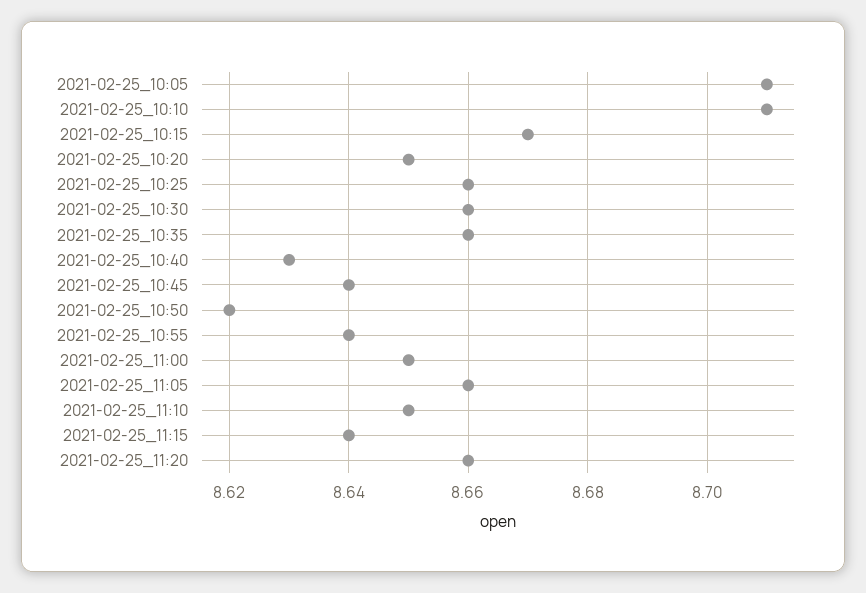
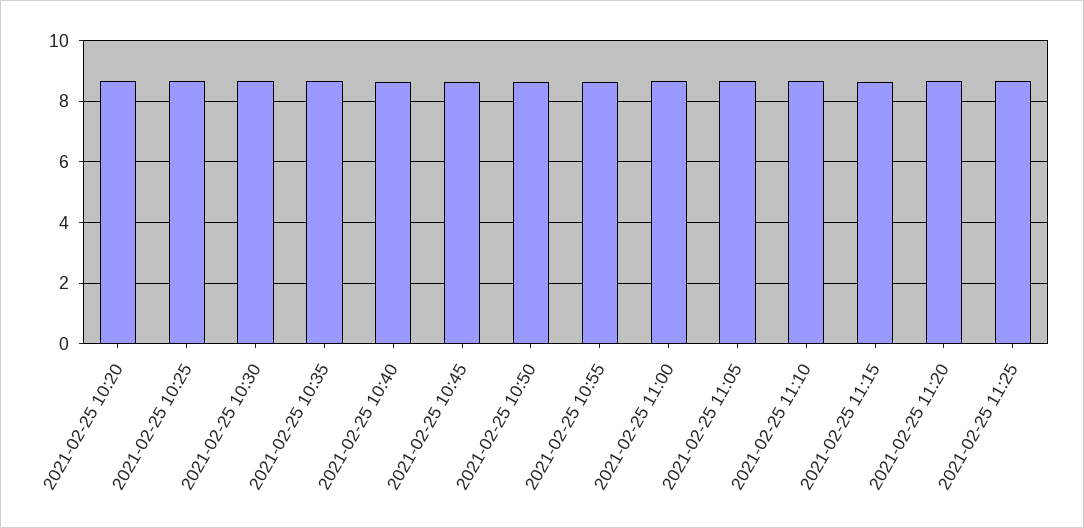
2021-02-25_10:05: 8.71 -> none
2021-02-25_10:10: 8.71 -> none
2021-02-25_10:15: 8.67 -> none
2021-02-25 11:25: none -> 8.6

